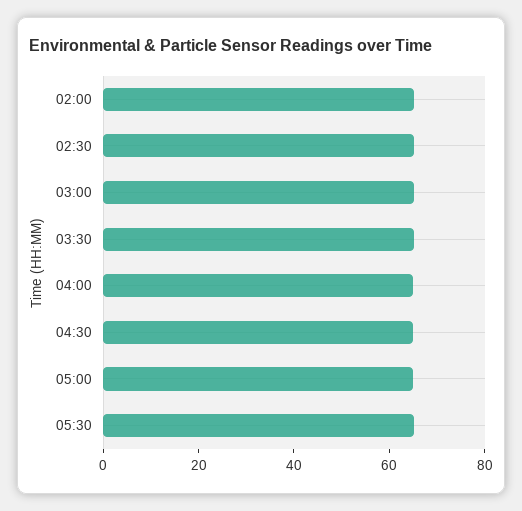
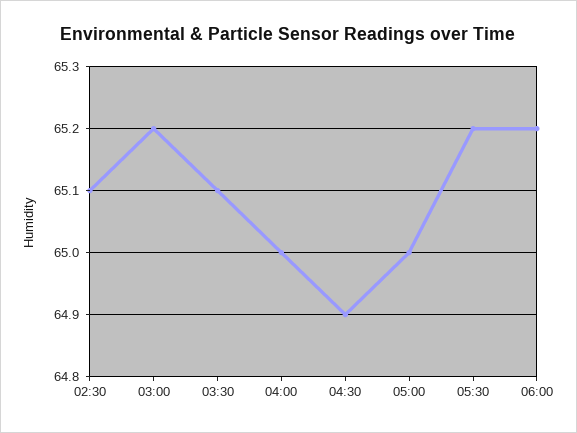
02:00: 65 -> none
06:00: none -> 65.2

